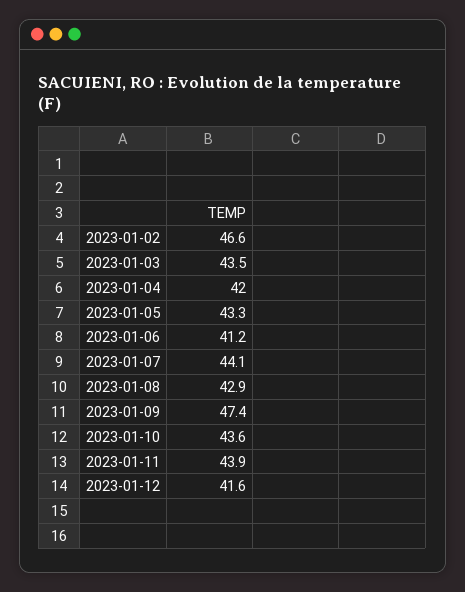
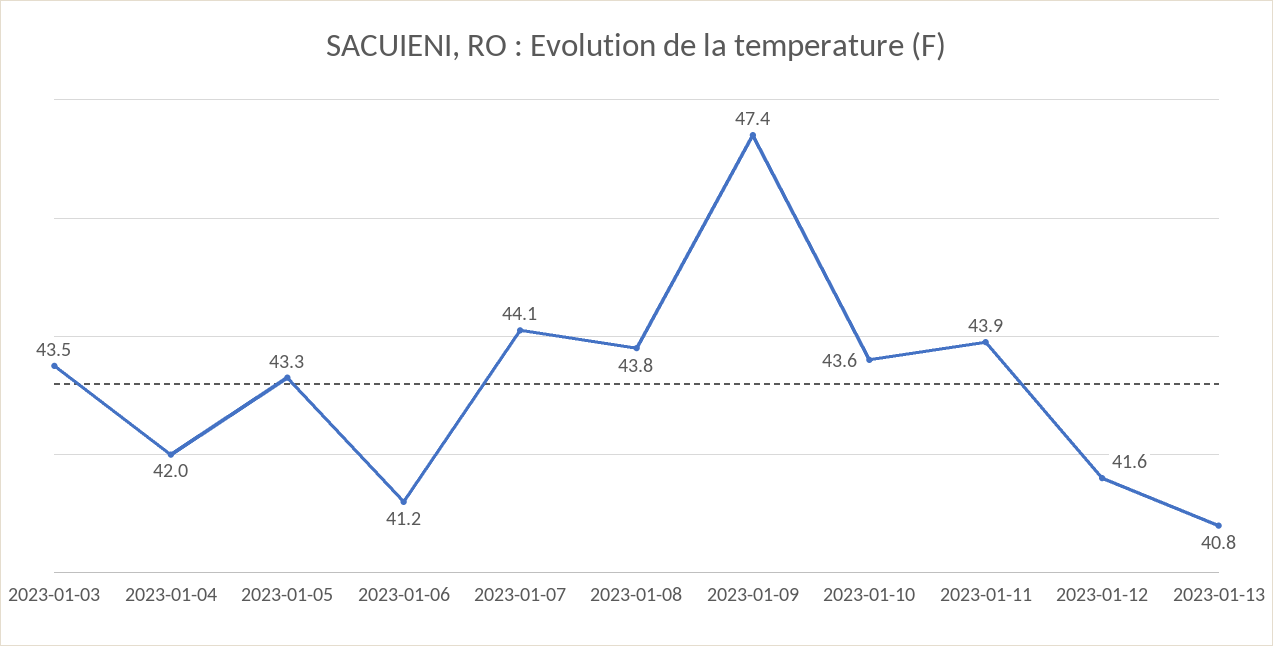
2023-01-02: 46.6 -> none
2023-01-08: 42.9 -> 43.8
2023-01-13: none -> 40.8

